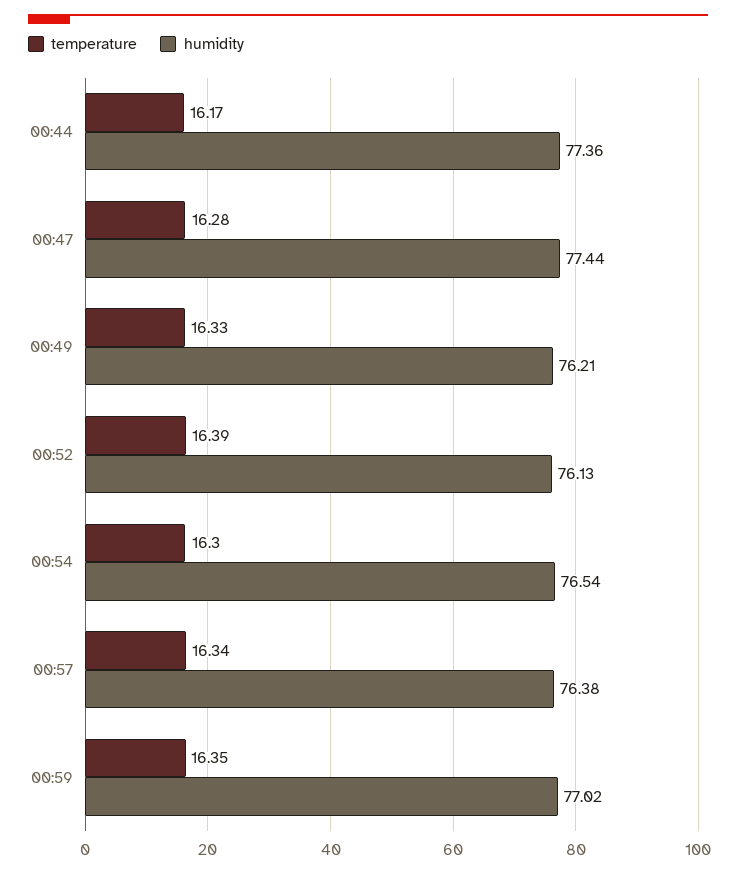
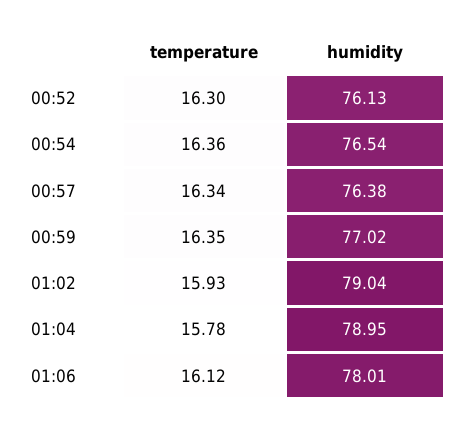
temperature, 00:44: 16.17 -> none
humidity, 00:44: 77.36 -> none
temperature, 00:47: 16.28 -> none
humidity, 00:47: 77.44 -> none
temperature, 00:49: 16.33 -> none
humidity, 00:49: 76.21 -> none
temperature, 00:52: 16.39 -> 16.3
temperature, 00:54: 16.3 -> 16.36
temperature, 01:02: none -> 15.93
humidity, 01:02: none -> 79.04
temperature, 01:04: none -> 15.78
humidity, 01:04: none -> 78.95
temperature, 01:06: none -> 16.12
humidity, 01:06: none -> 78.01

